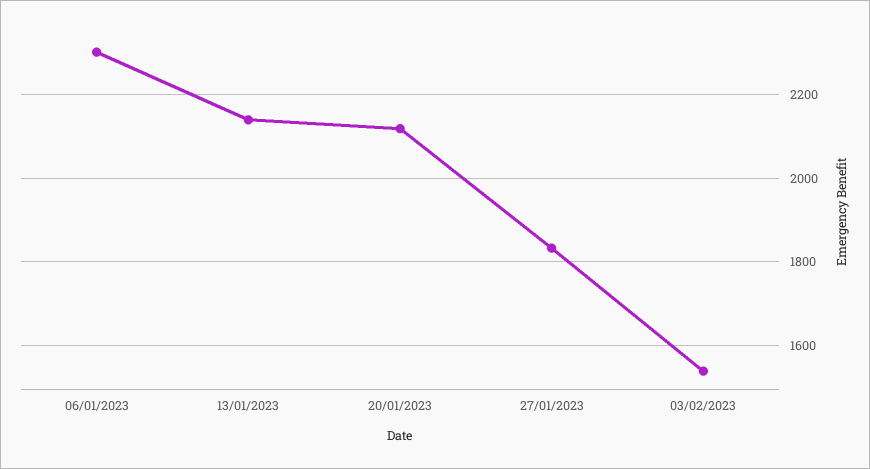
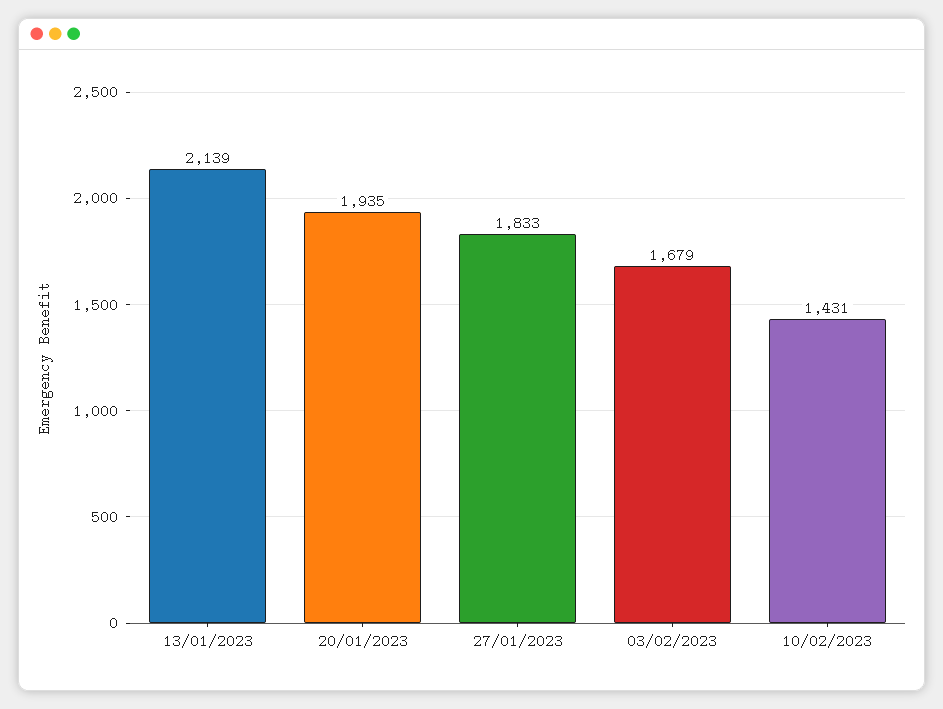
06/01/2023: 2300 -> none
20/01/2023: 2120 -> 1935
03/02/2023: 1540 -> 1679
10/02/2023: none -> 1431

